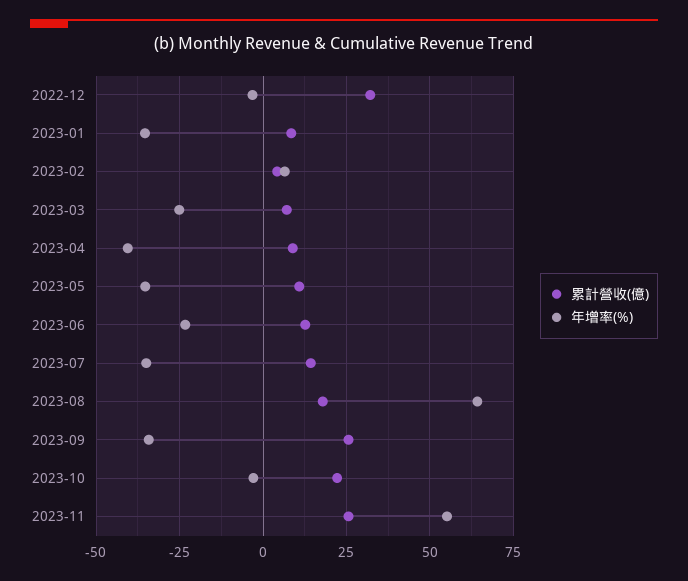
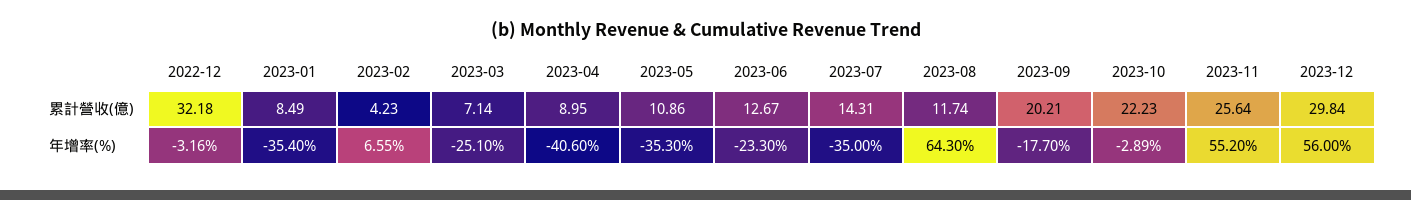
累計營收(億), 2023-08: 17.5 -> 11.74
累計營收(億), 2023-09: 25 -> 20.21
年增率(%), 2023-09: -35 -> -17.7
累計營收(億), 2023-12: none -> 29.84
年增率(%), 2023-12: none -> 56

